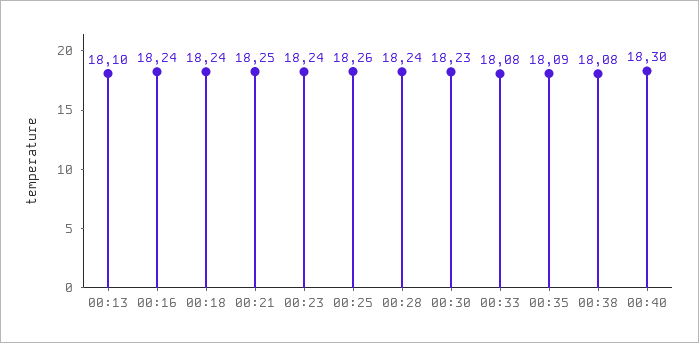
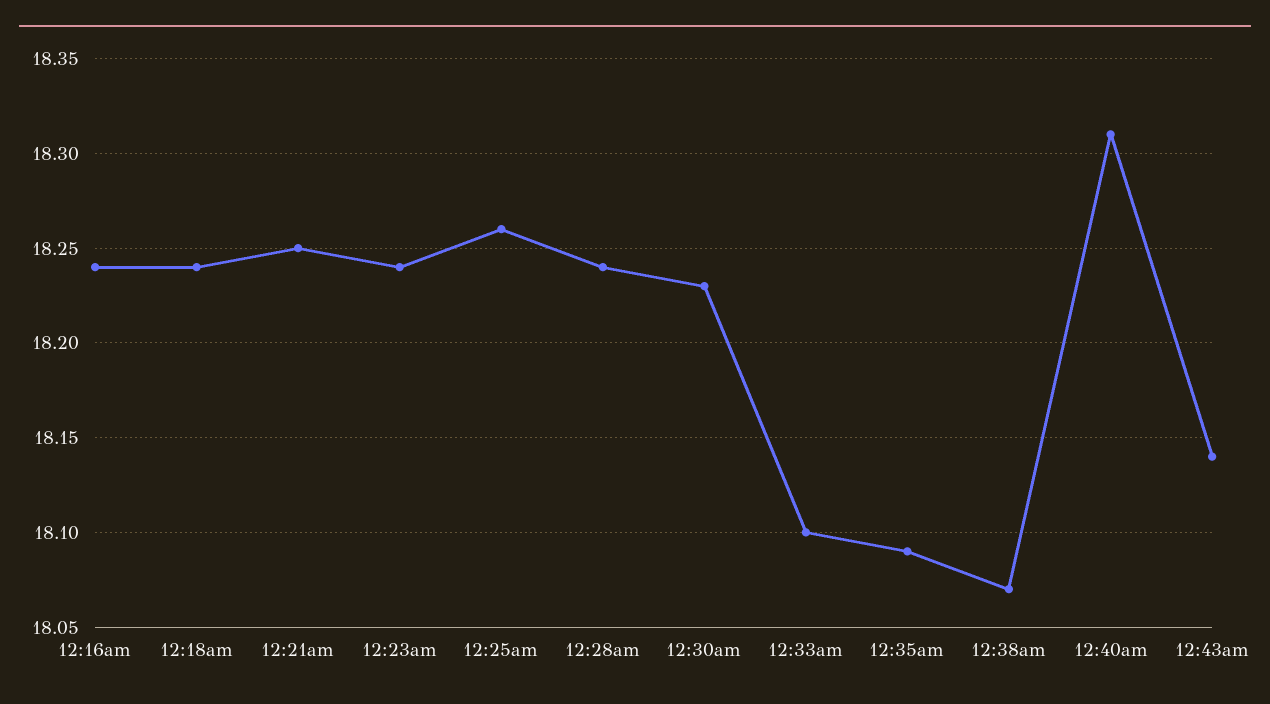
00:13: 18.1 -> none
00:33: 18.08 -> 18.1
00:38: 18.08 -> 18.07
00:40: 18.3 -> 18.31
12:43am: none -> 18.14

